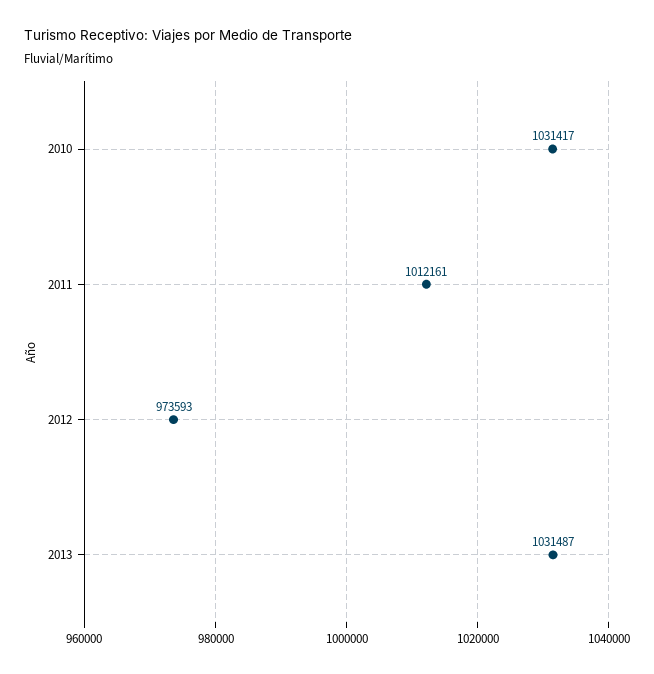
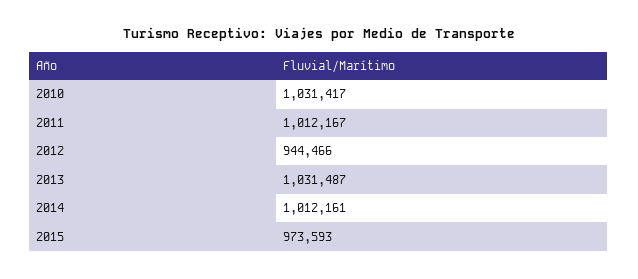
2011: 1012161 -> 1012167
2012: 973593 -> 944466
2014: none -> 1012161
2015: none -> 973593

